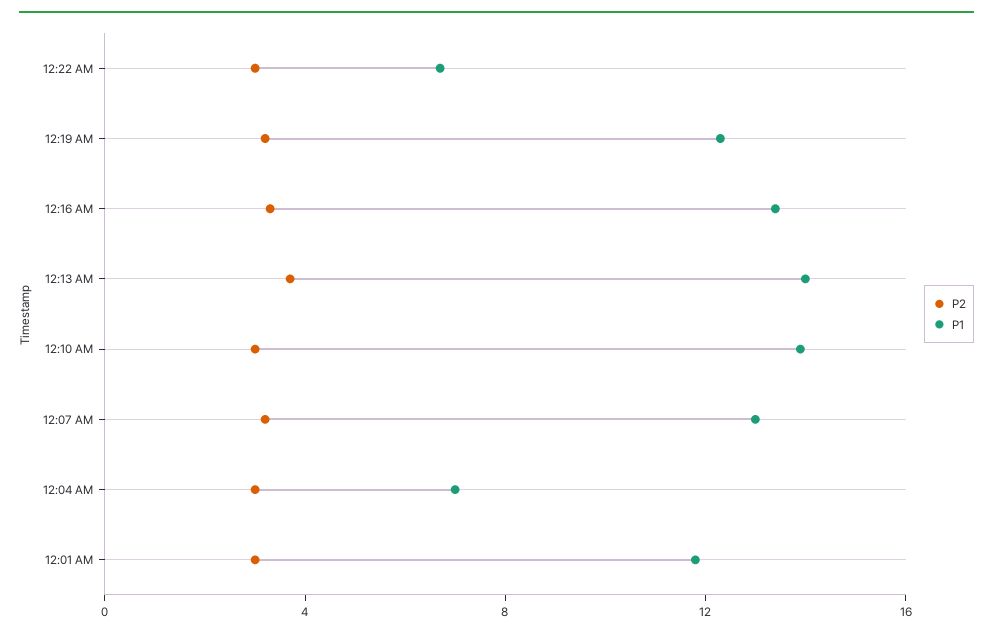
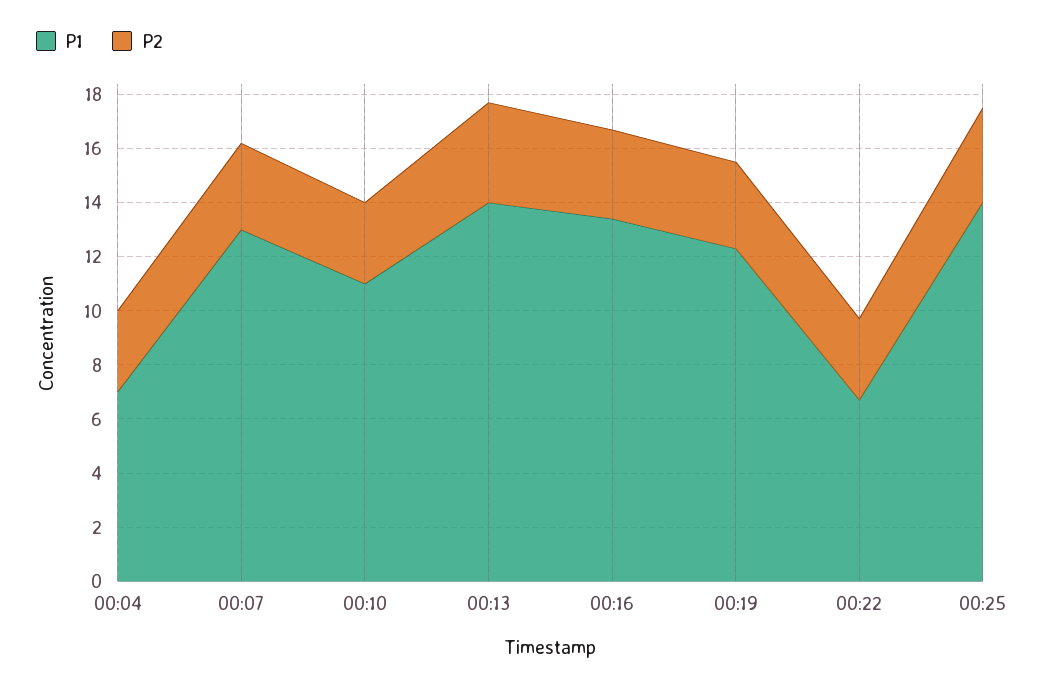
P1, 12:10 AM: 14 -> 11
P2, 12:01 AM: 3 -> none
P1, 12:01 AM: 12 -> none
P1, 00:25: none -> 14
P2, 00:25: none -> 3.5

